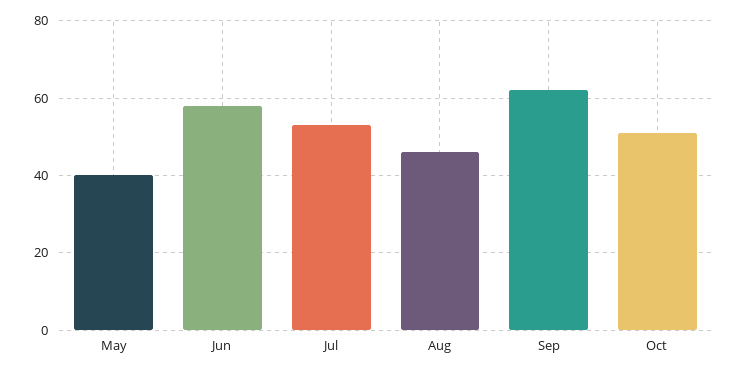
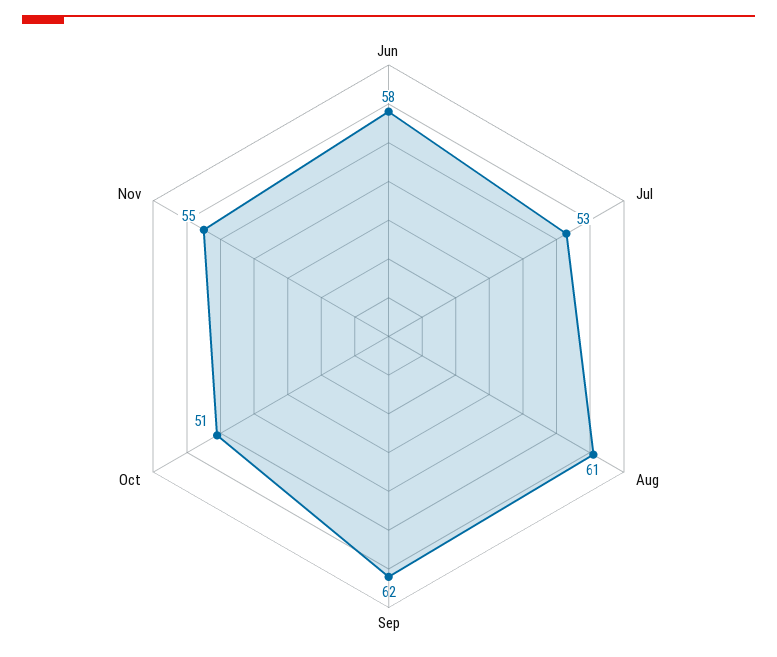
May: 40 -> none
Aug: 45 -> 61
Nov: none -> 55

